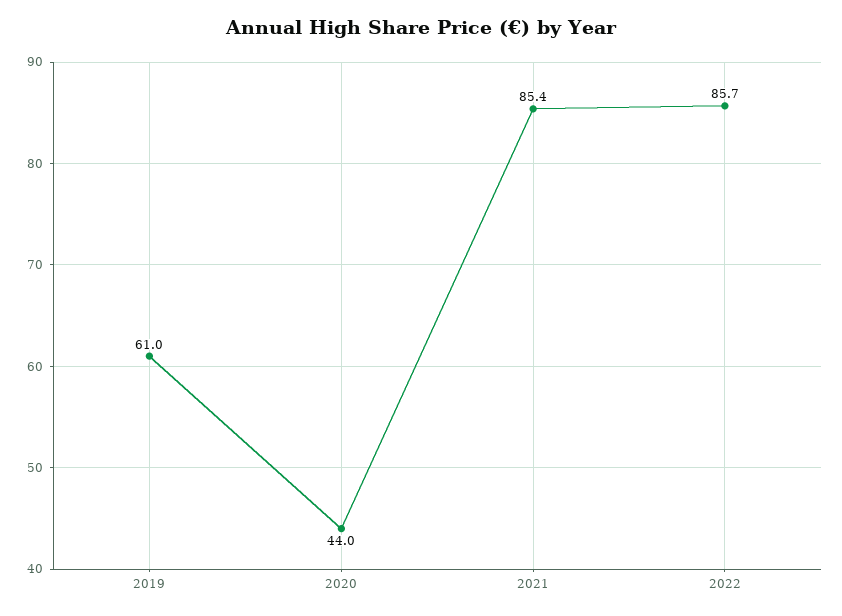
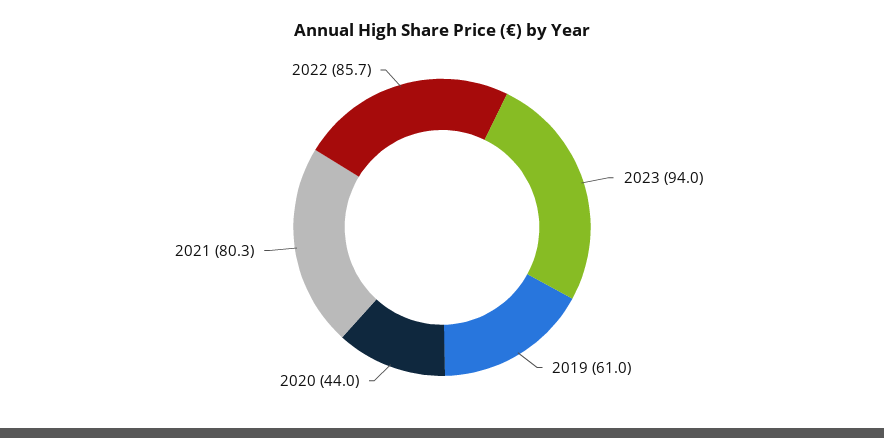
2021: 85.4 -> 80.3
2023: none -> 94

